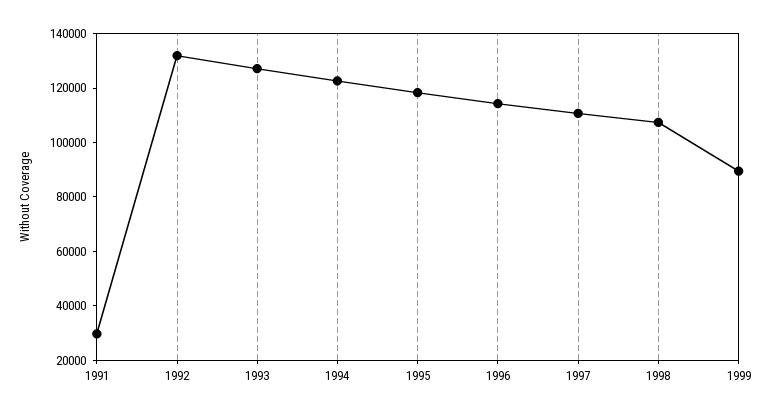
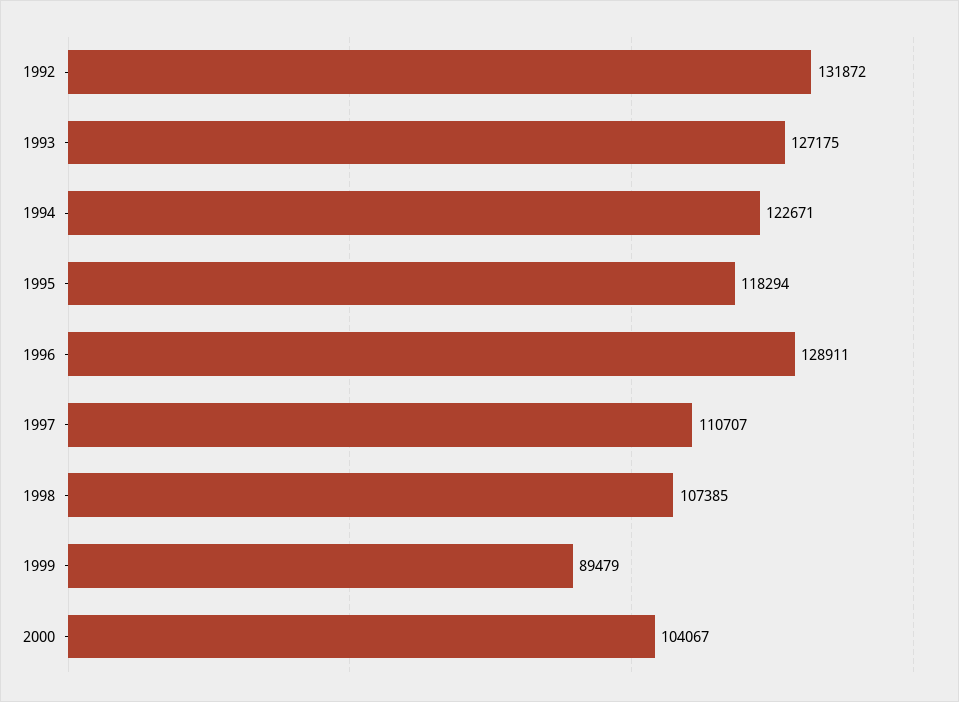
1991: 30000 -> none
1996: 115000 -> 128911
2000: none -> 104067

